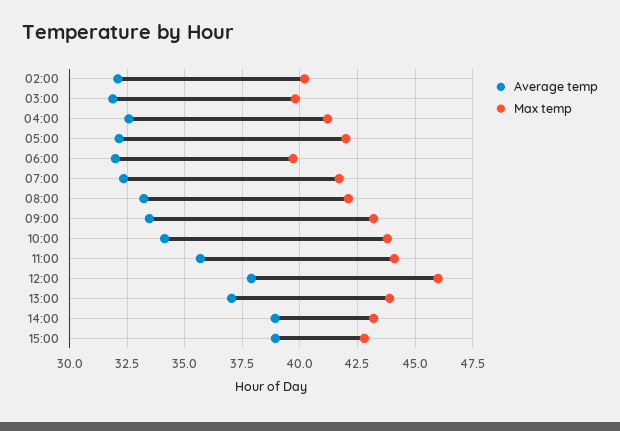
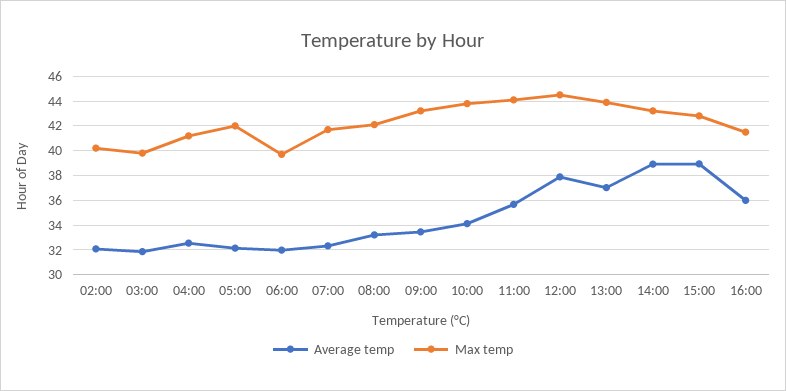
Max temp, 12:00: 46 -> 44.5
Average temp, 16:00: none -> 36
Max temp, 16:00: none -> 41.5

